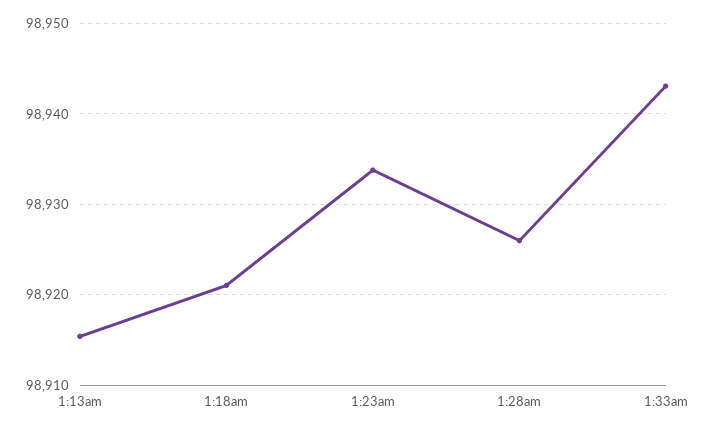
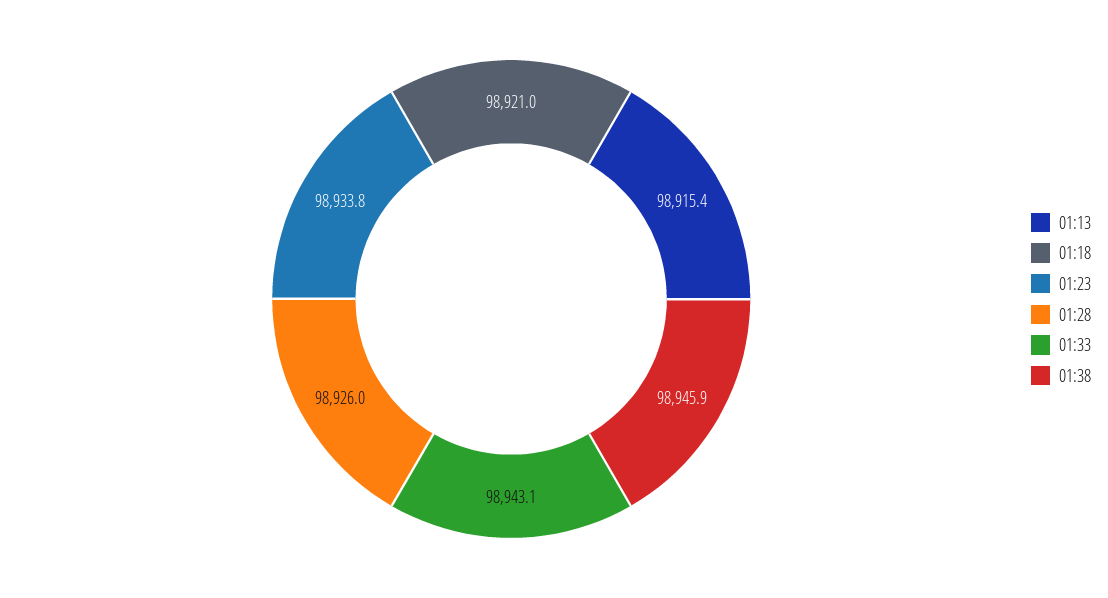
01:38: none -> 98945.9

